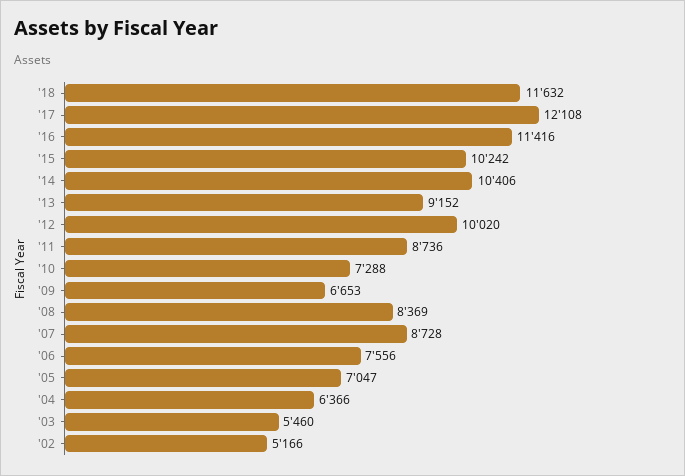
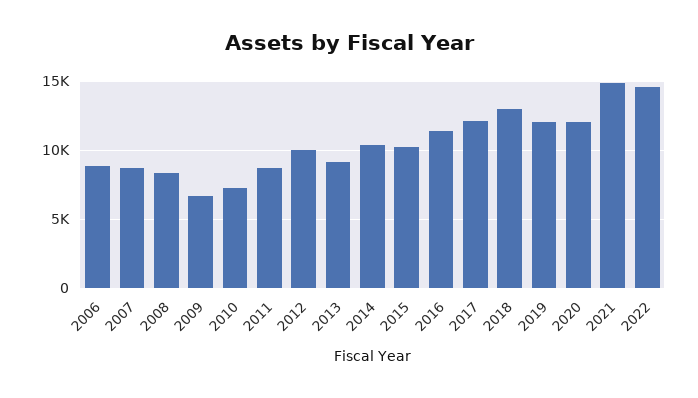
'18: 11632 -> 13000
'06: 7556 -> 9000
'05: 7047 -> none
'04: 6366 -> none
'03: 5460 -> none
'02: 5166 -> none
2019: none -> 12000
2020: none -> 12000
2021: none -> 15000
2022: none -> 14500

